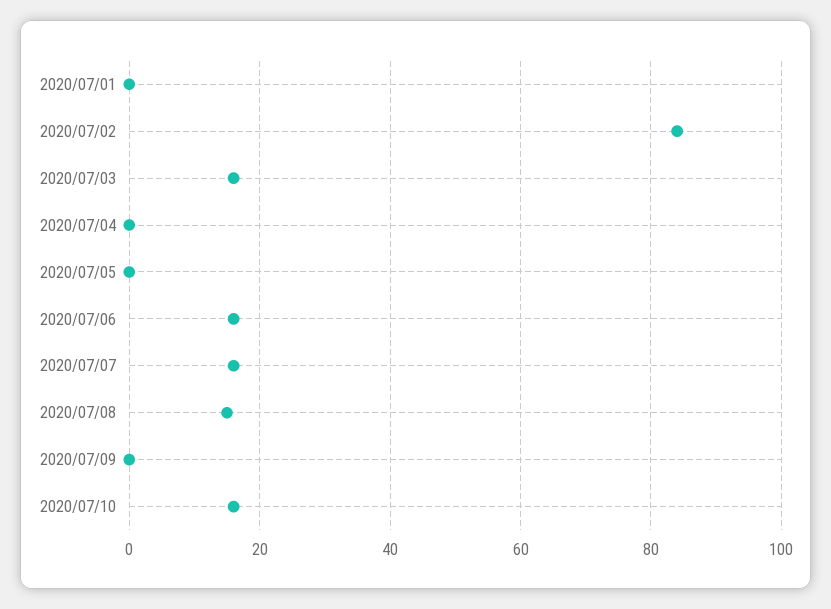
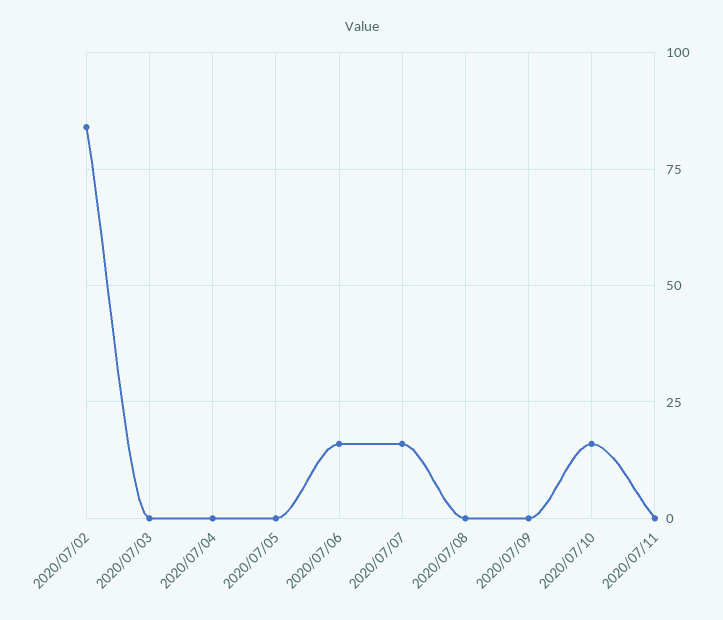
2020/07/01: 0 -> none
2020/07/03: 15 -> 0
2020/07/08: 15 -> 0
2020/07/11: none -> 0

